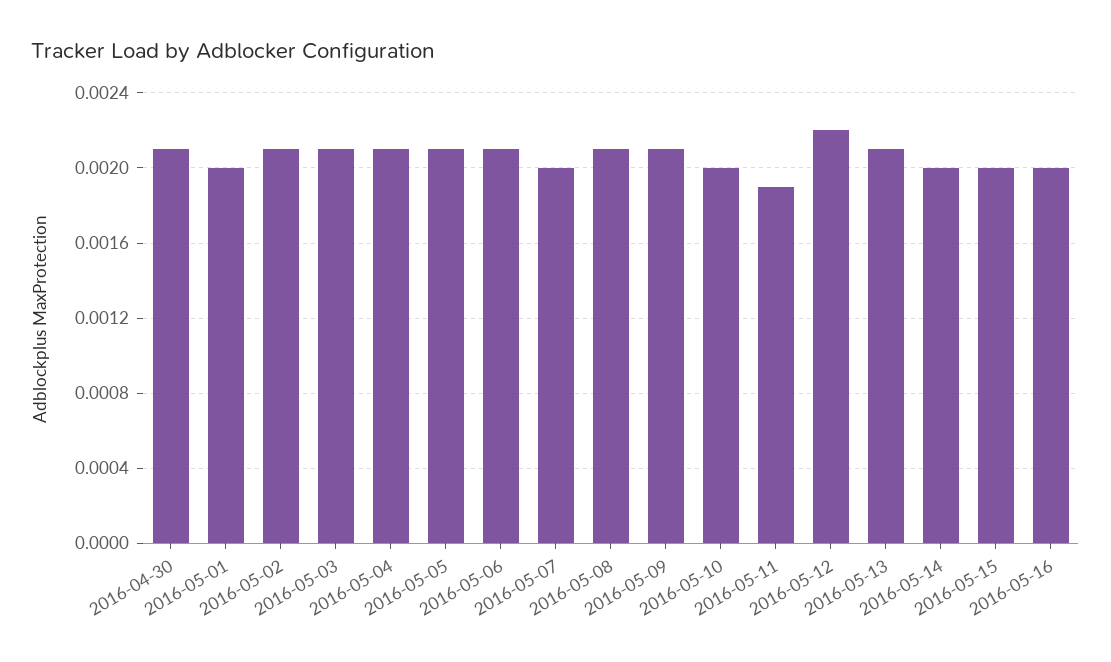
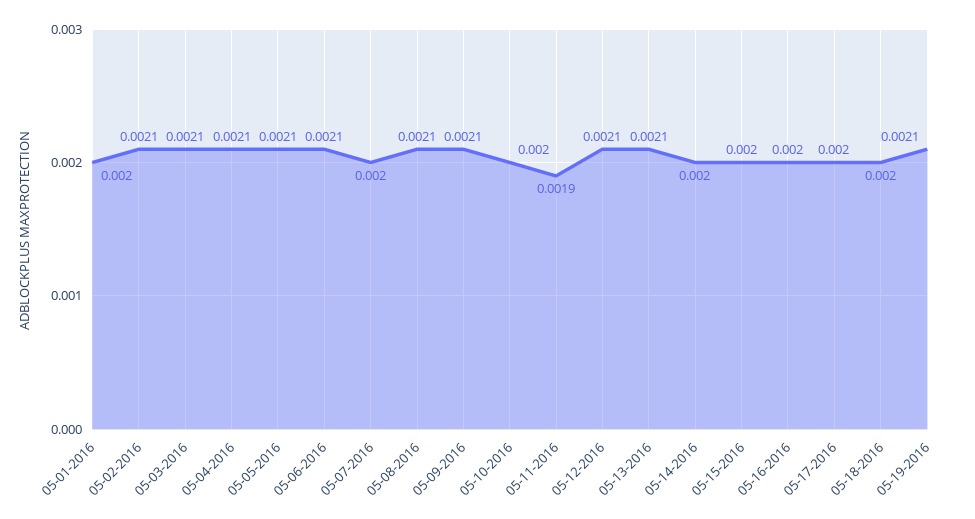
2016-04-30: 0.0021 -> none
2016-05-12: 0.0022 -> 0.0021
05-17-2016: none -> 0.002
05-18-2016: none -> 0.002
05-19-2016: none -> 0.0021

